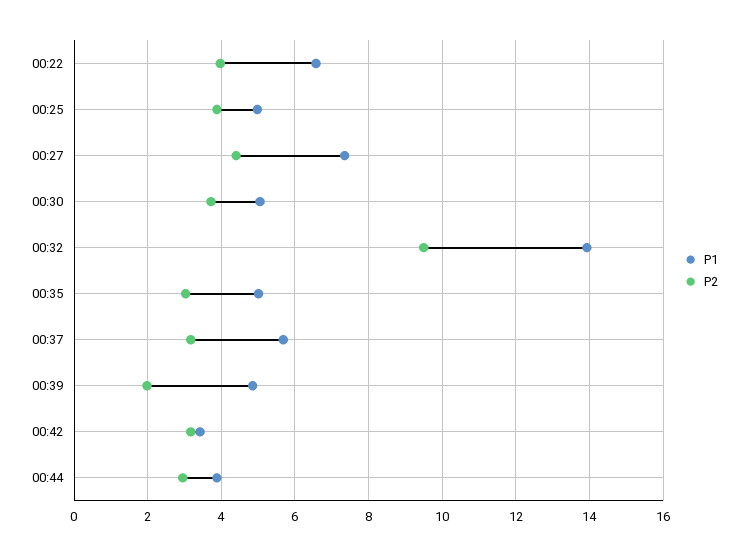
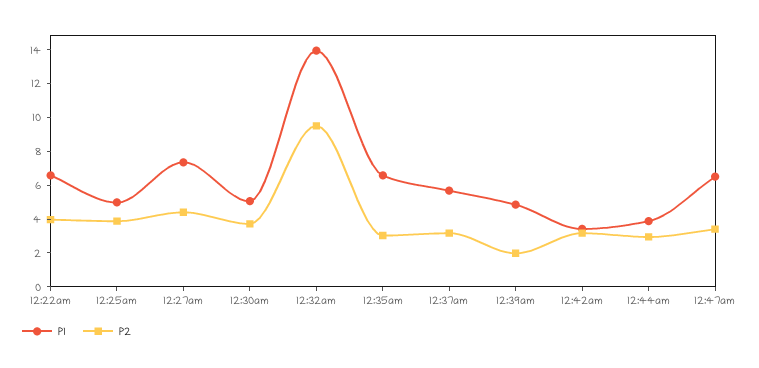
P1, 00:35: 5 -> 6.5
P1, 12:47am: none -> 6.5
P2, 12:47am: none -> 3.5

